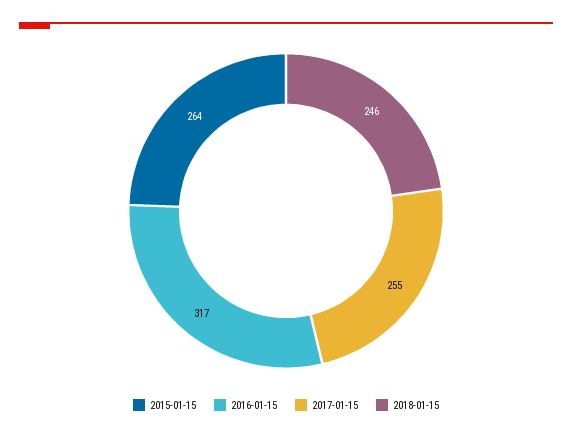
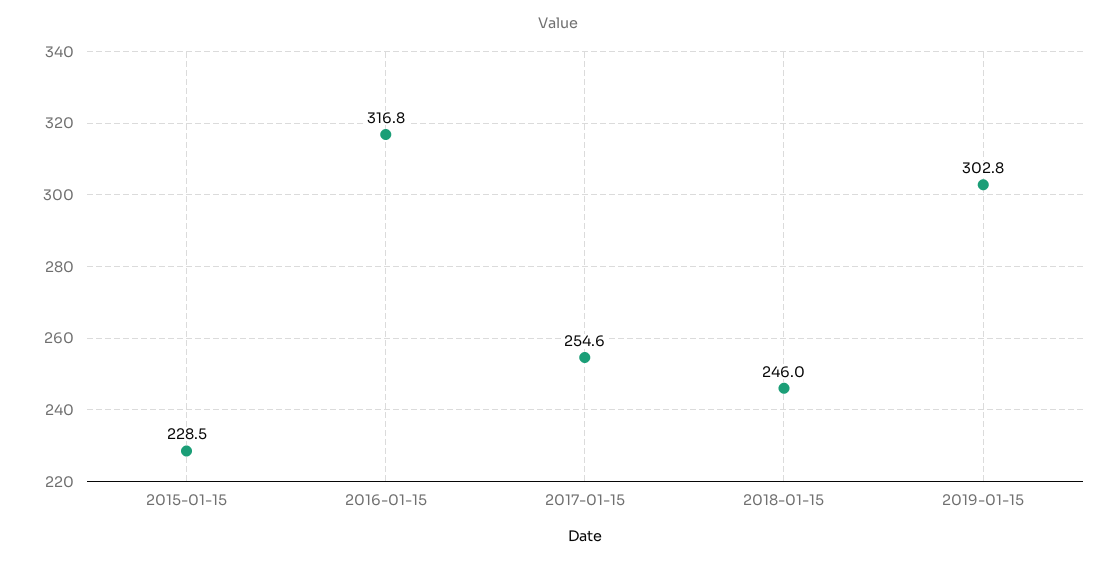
2015-01-15: 264 -> 228.5
2019-01-15: none -> 302.8

